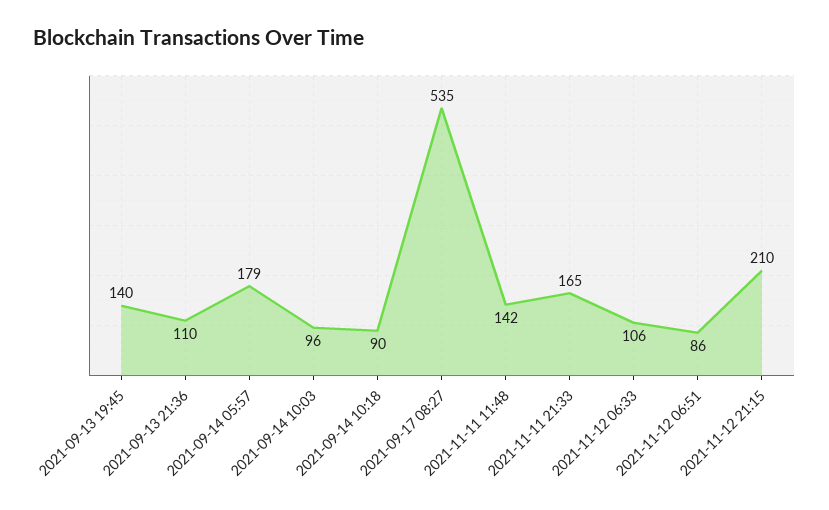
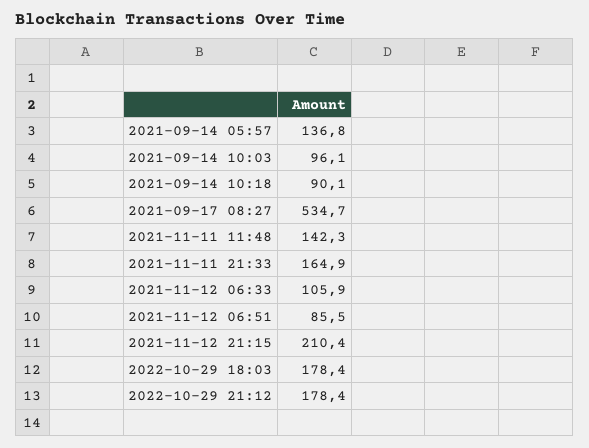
2021-09-13 19:45: 140 -> none
2021-09-13 21:36: 110 -> none
2021-09-14 05:57: 179 -> 136.8
2022-10-29 18:03: none -> 178.4
2022-10-29 21:12: none -> 178.4

